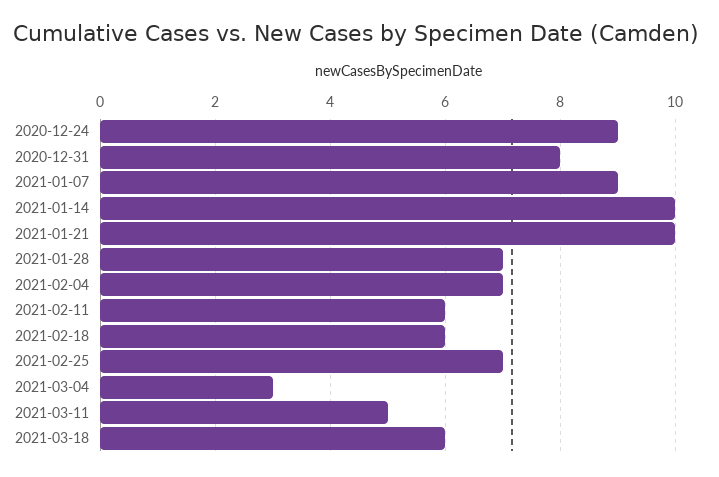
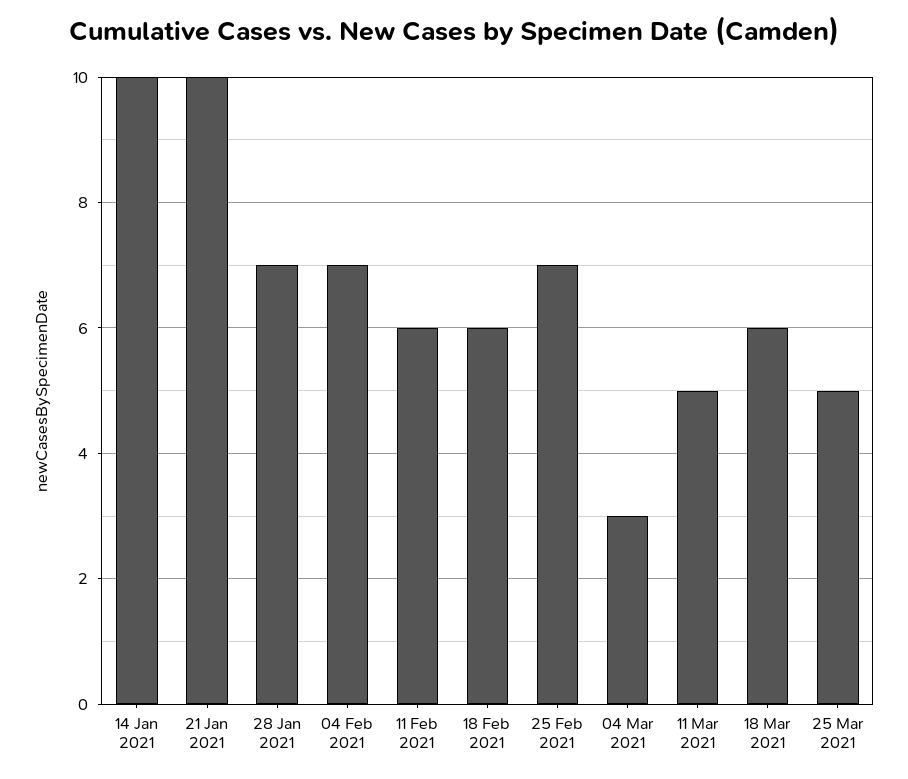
2020-12-24: 9 -> none
2020-12-31: 8 -> none
2021-01-07: 9 -> none
25 Mar 2021: none -> 5

